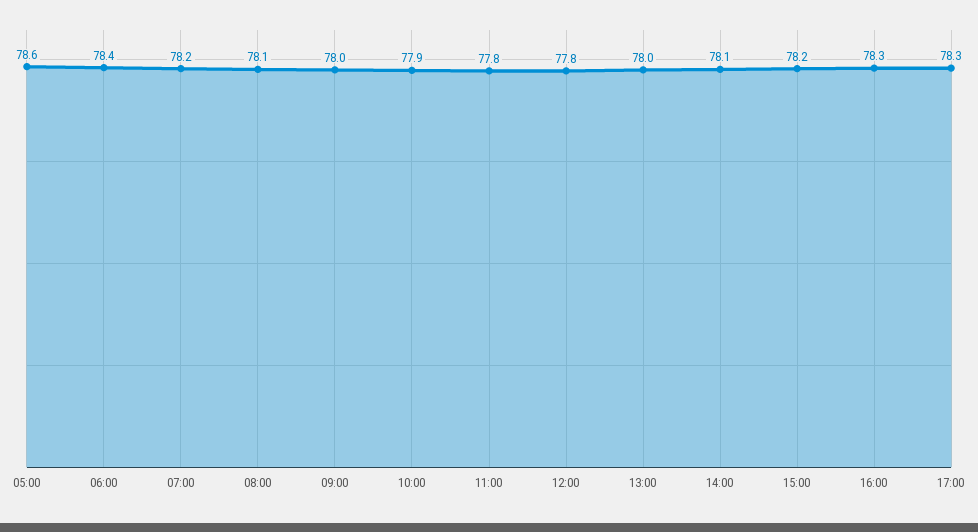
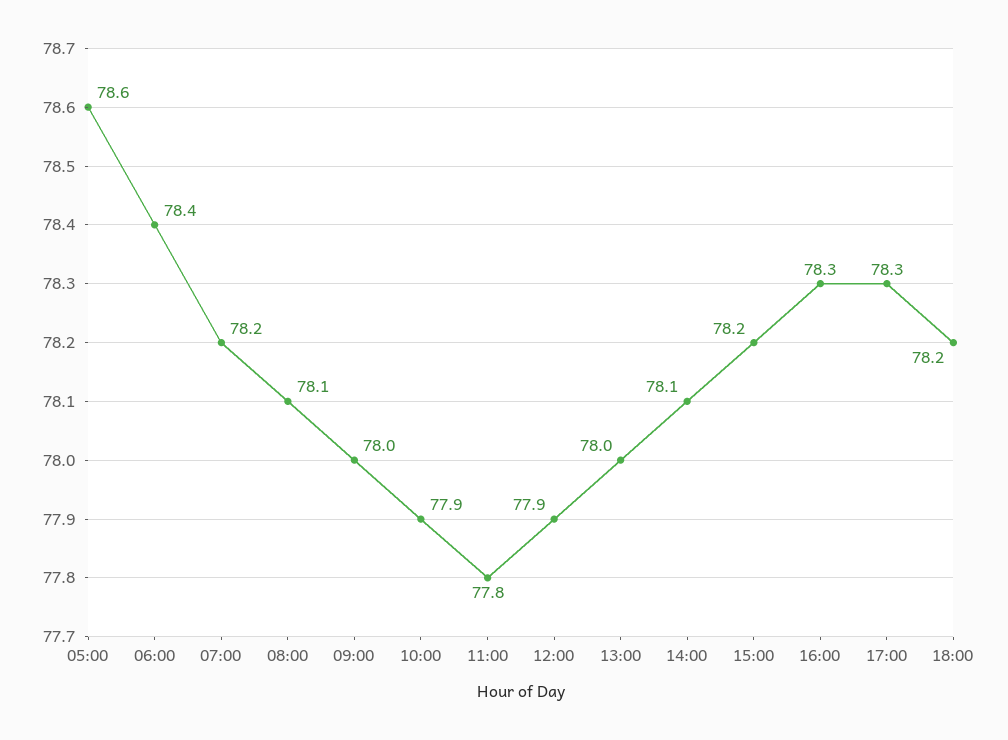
12:00: 77.8 -> 77.9
18:00: none -> 78.2

